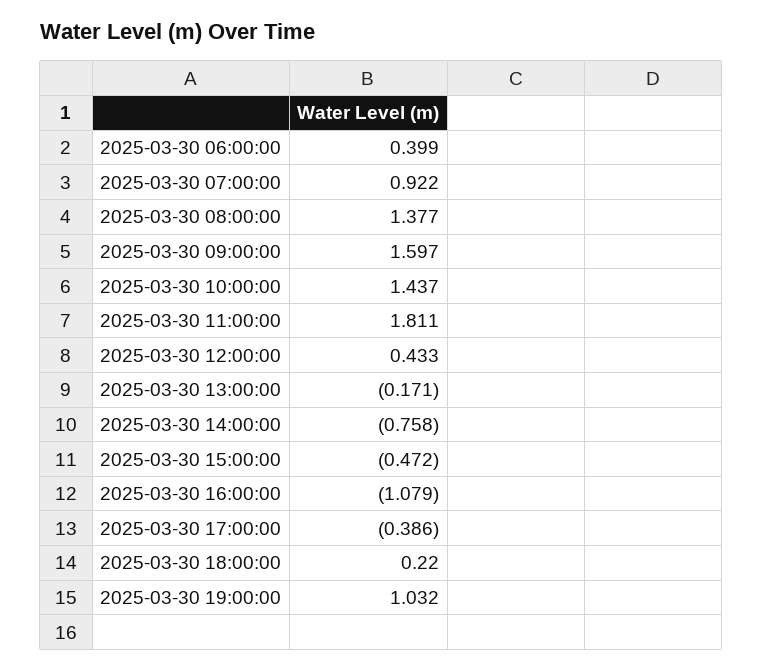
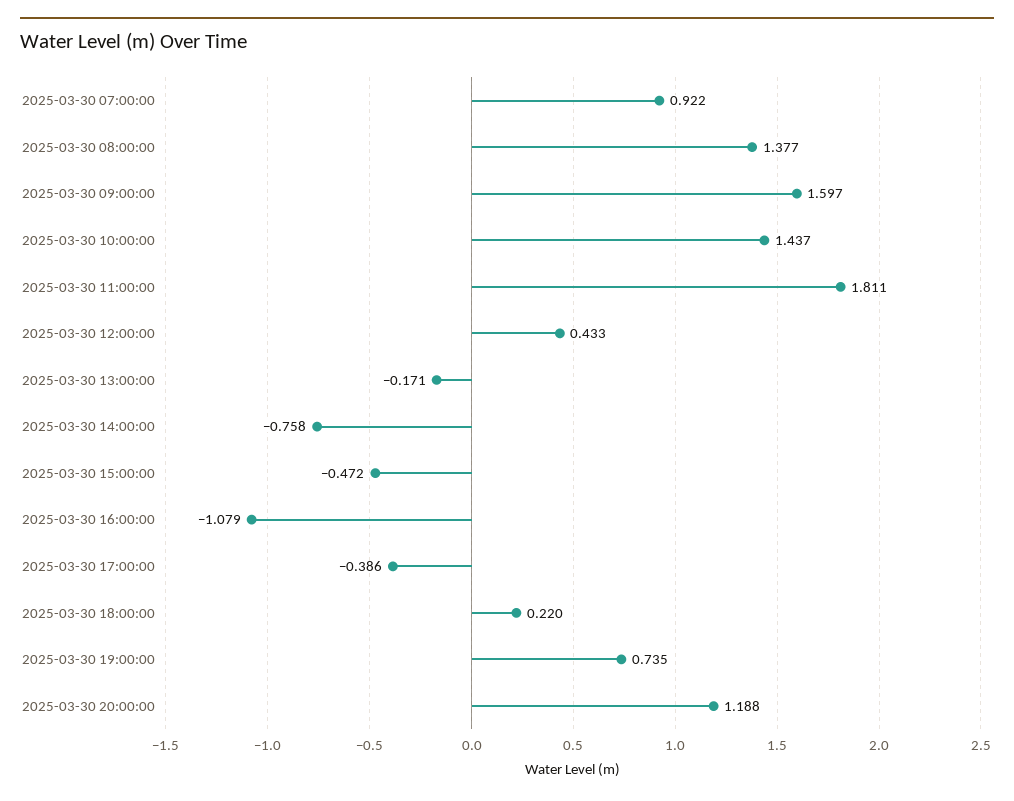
2025-03-30 06:00:00: 0.399 -> none
2025-03-30 19:00:00: 1.032 -> 0.735
2025-03-30 20:00:00: none -> 1.188

